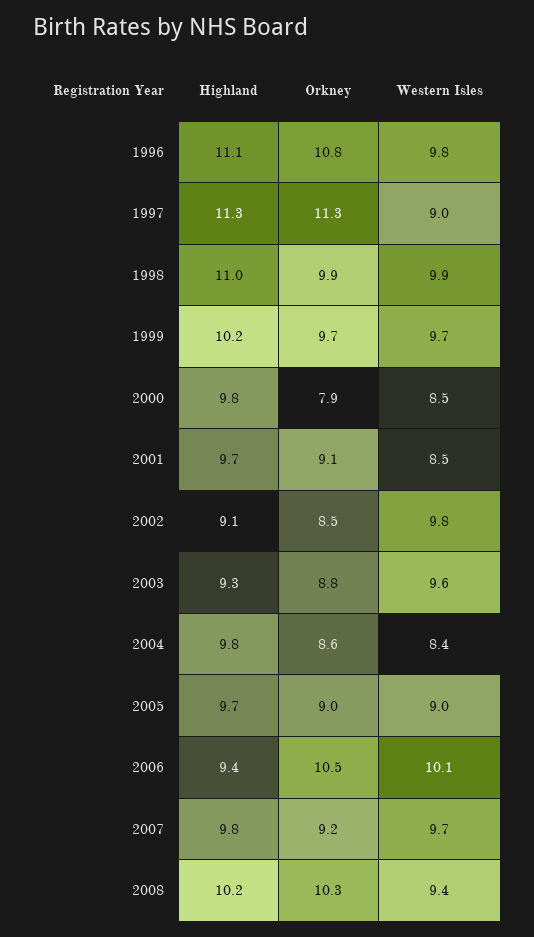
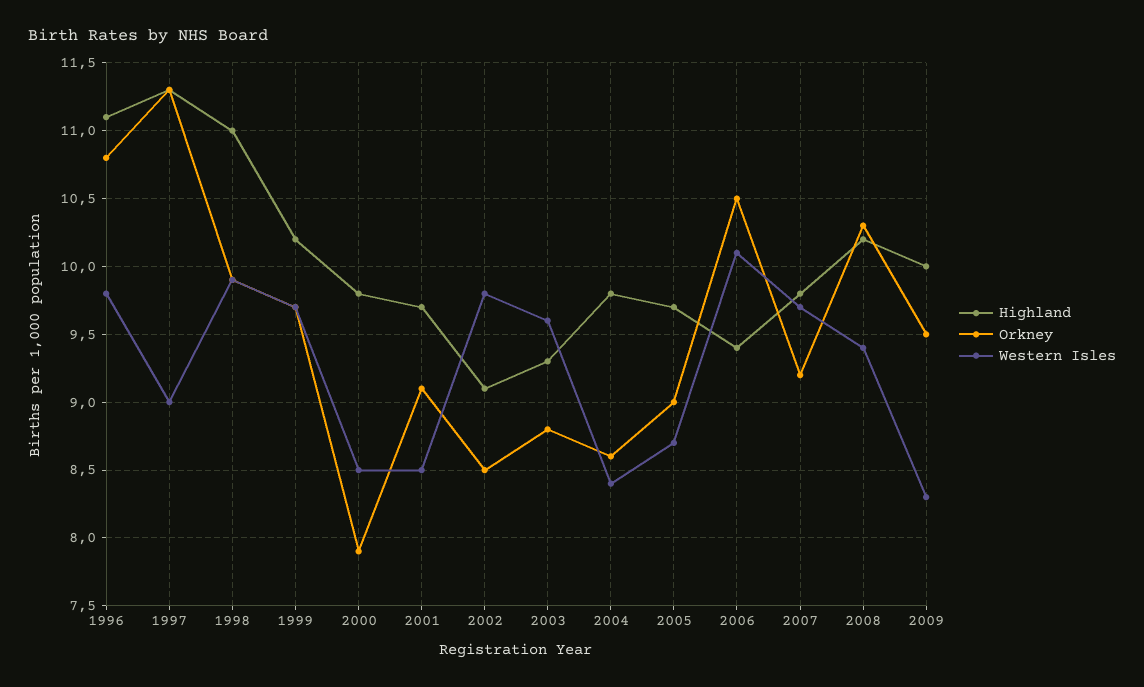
Western Isles, 2005: 9 -> 8.7
Highland, 2009: none -> 10
Orkney, 2009: none -> 9.5
Western Isles, 2009: none -> 8.3

